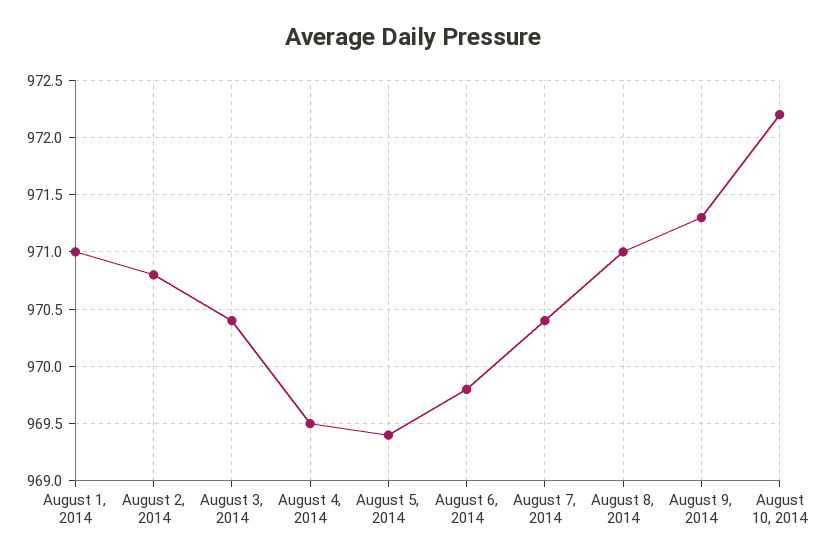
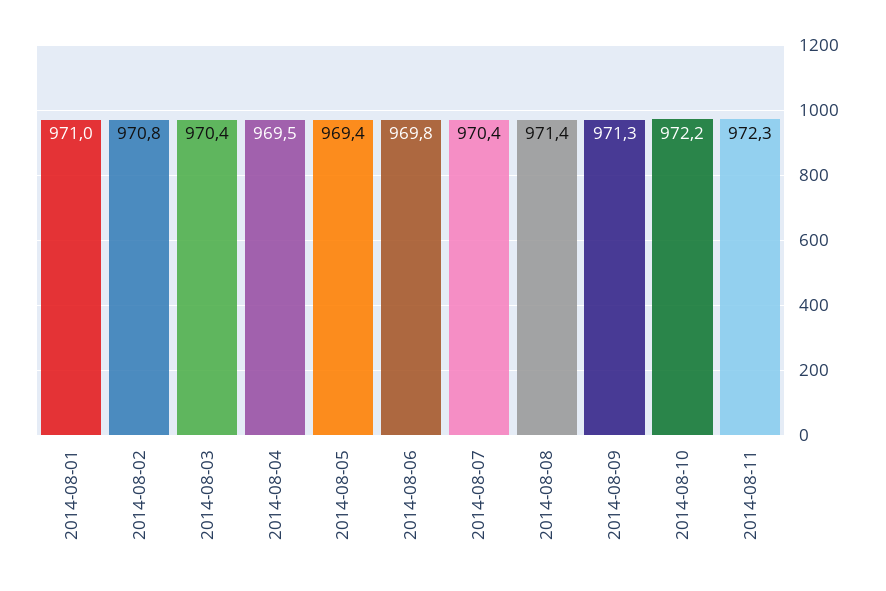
August 8, 2014: 971 -> 971.4
2014-08-11: none -> 972.3

